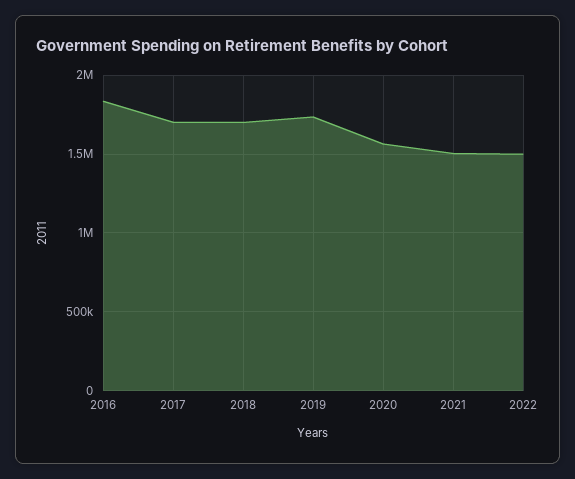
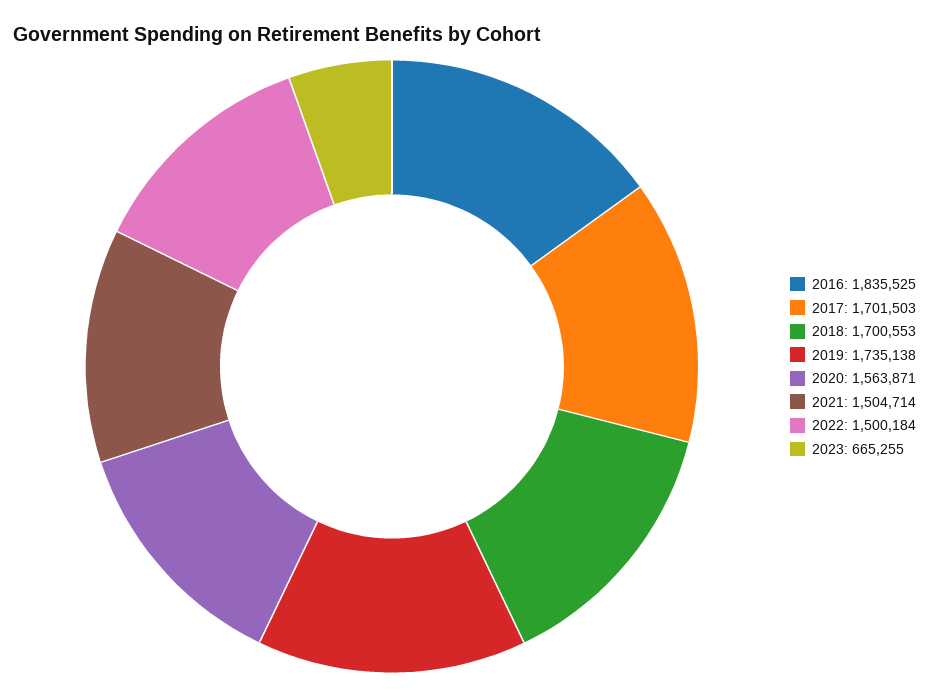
2023: none -> 665255

